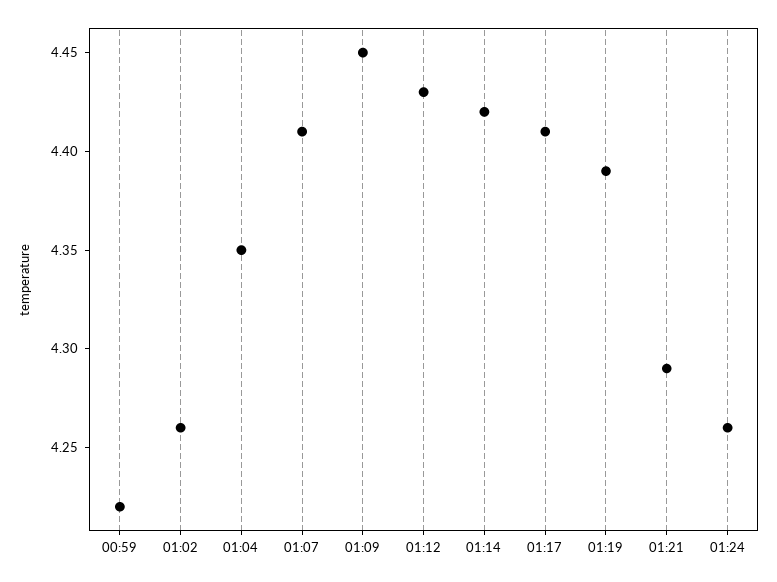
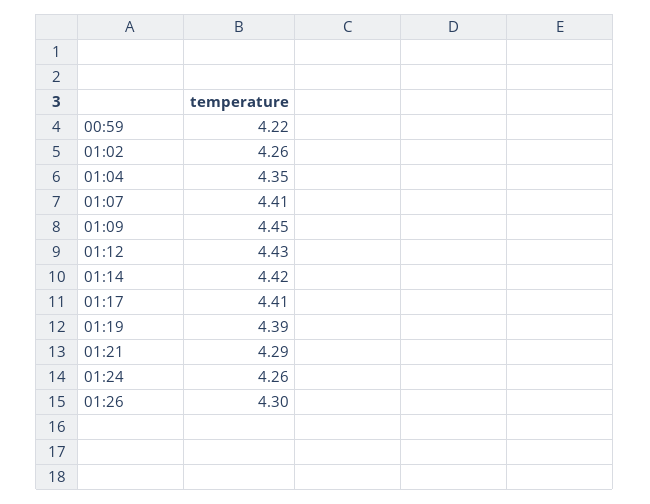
01:26: none -> 4.3

